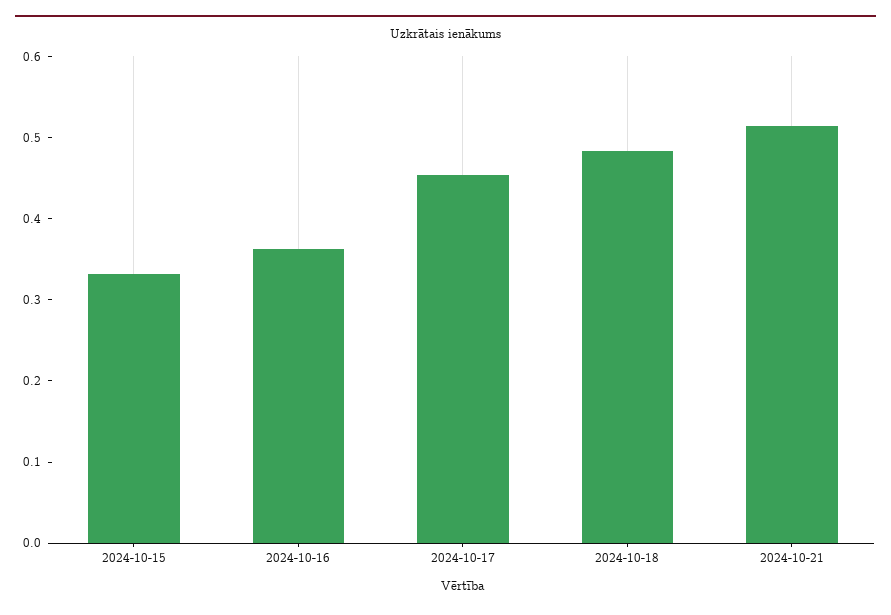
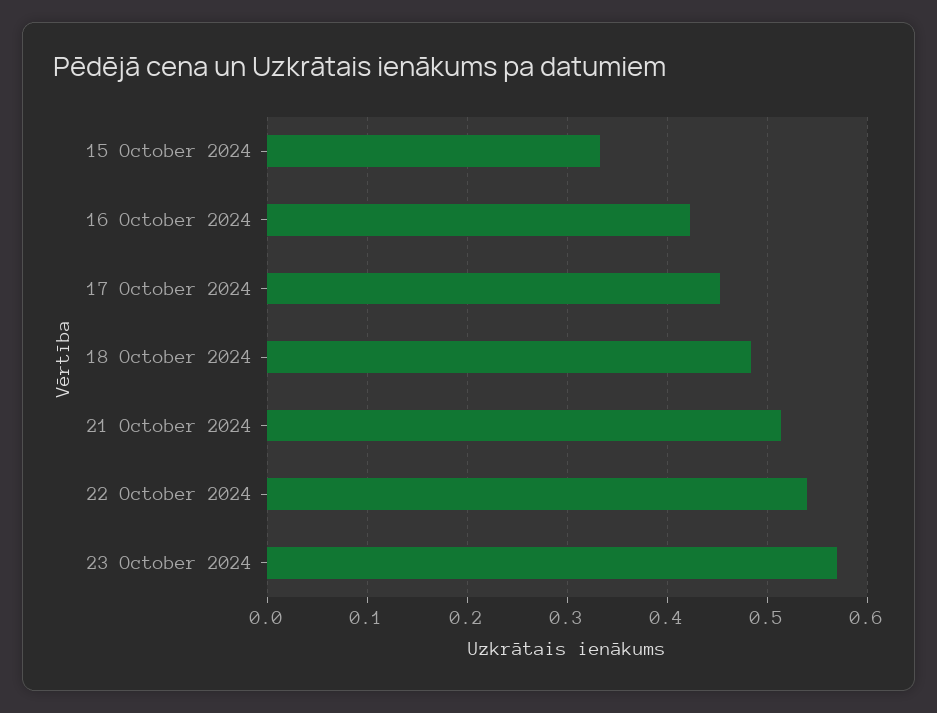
2024-10-16: 0.36 -> 0.42
22 October 2024: none -> 0.54
23 October 2024: none -> 0.57

